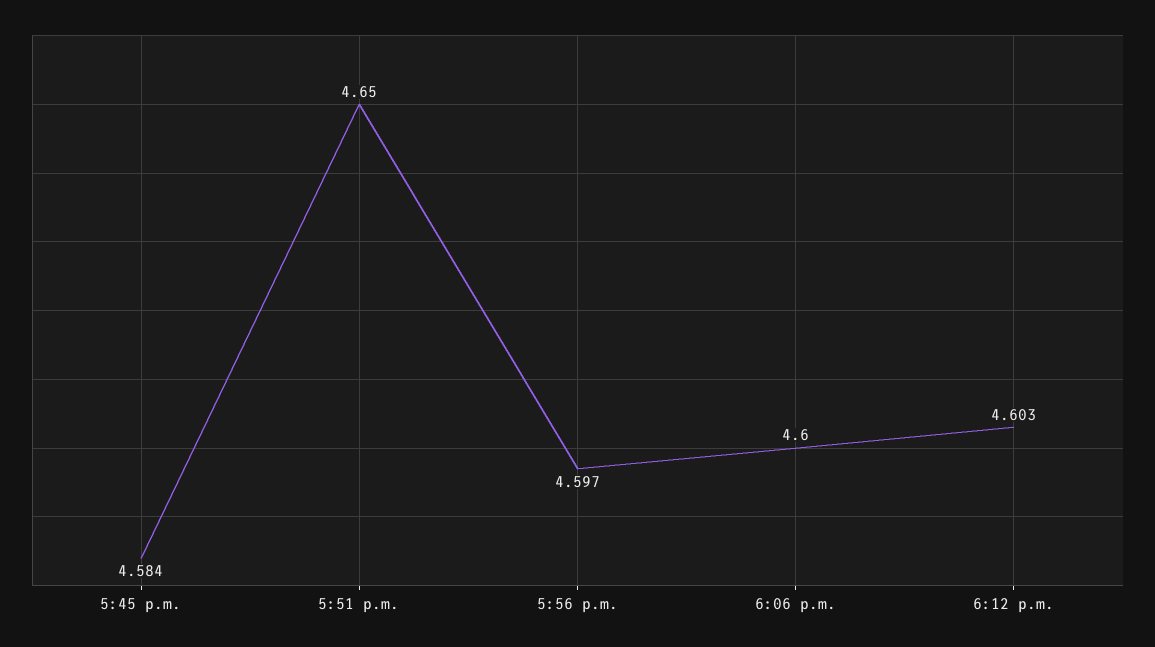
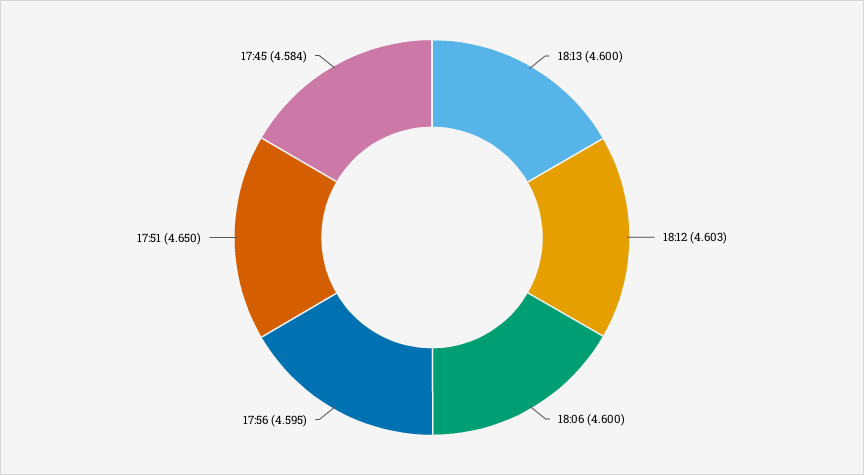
5:56 p.m.: 4.597 -> 4.595
18:13: none -> 4.6

